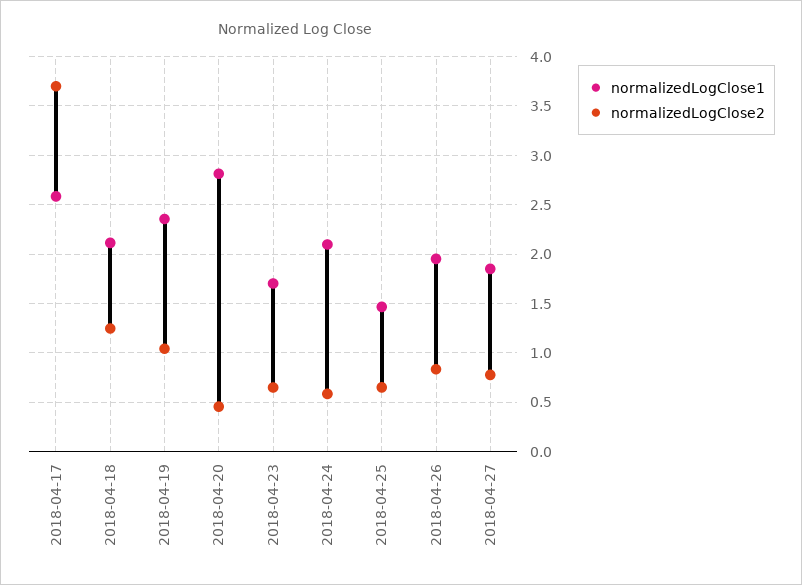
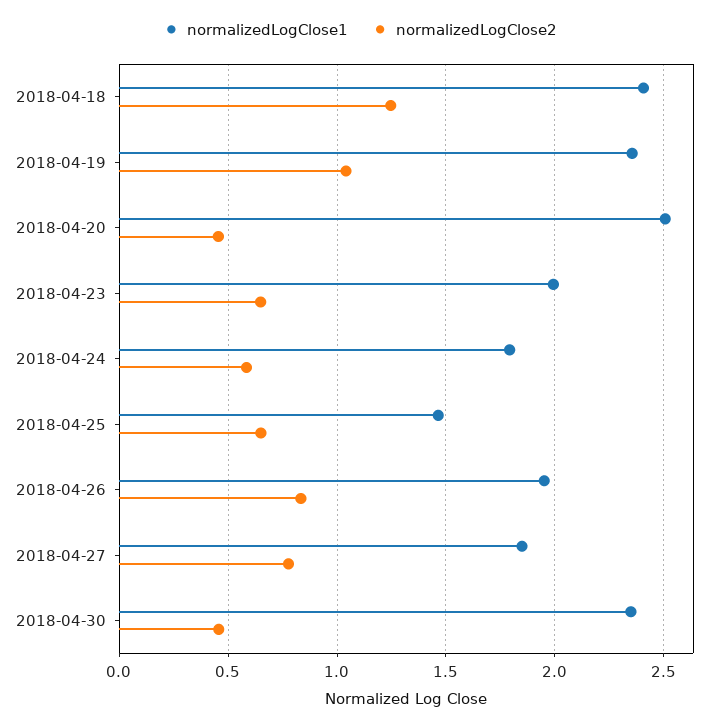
normalizedLogClose1, 2018-04-17: 2.6 -> none
normalizedLogClose2, 2018-04-17: 3.7 -> none
normalizedLogClose1, 2018-04-18: 2.1 -> 2.4
normalizedLogClose1, 2018-04-20: 2.8 -> 2.5
normalizedLogClose1, 2018-04-23: 1.7 -> 2
normalizedLogClose1, 2018-04-24: 2.1 -> 1.8
normalizedLogClose1, 2018-04-30: none -> 2.35
normalizedLogClose2, 2018-04-30: none -> 0.45

